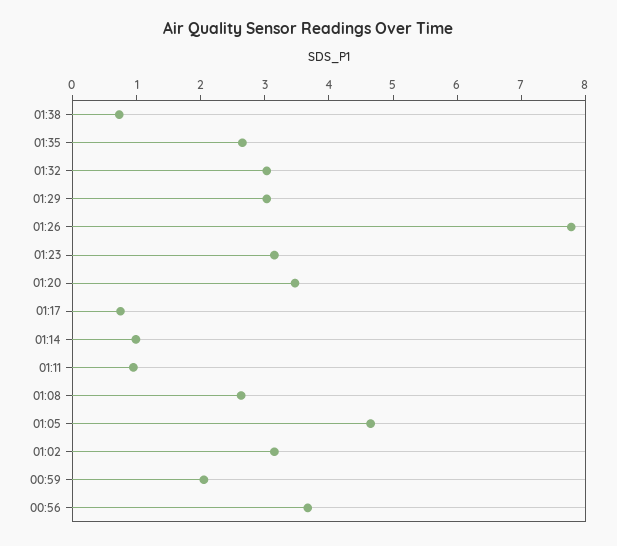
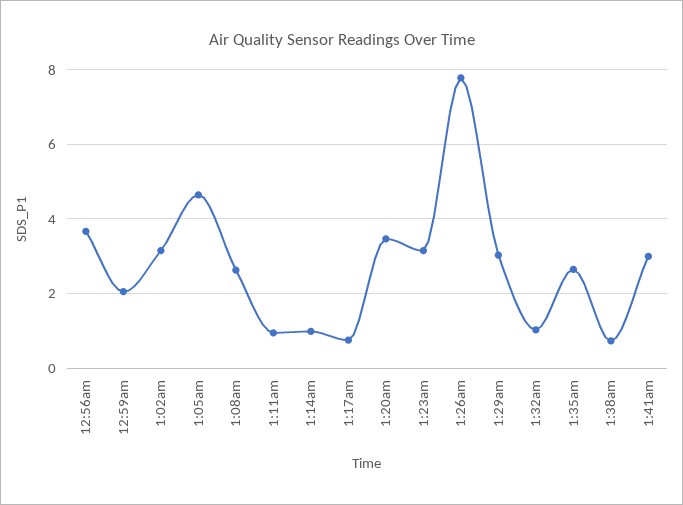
01:32: 3 -> 1
1:41am: none -> 3

